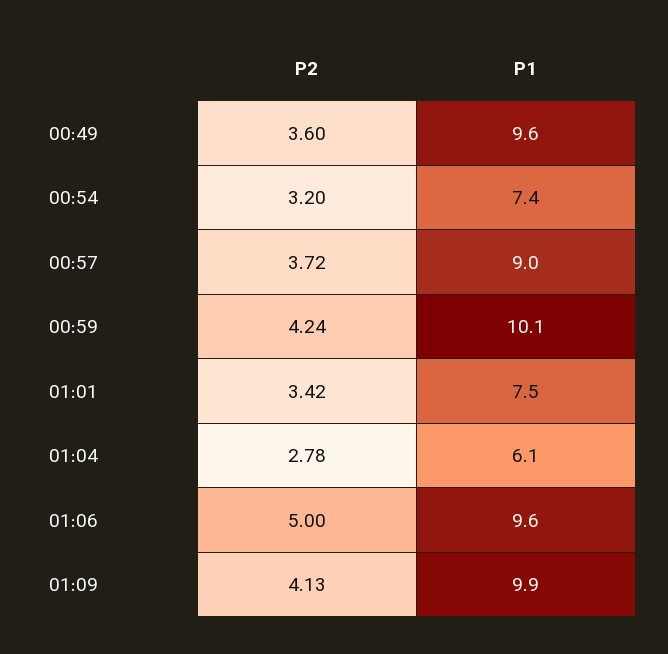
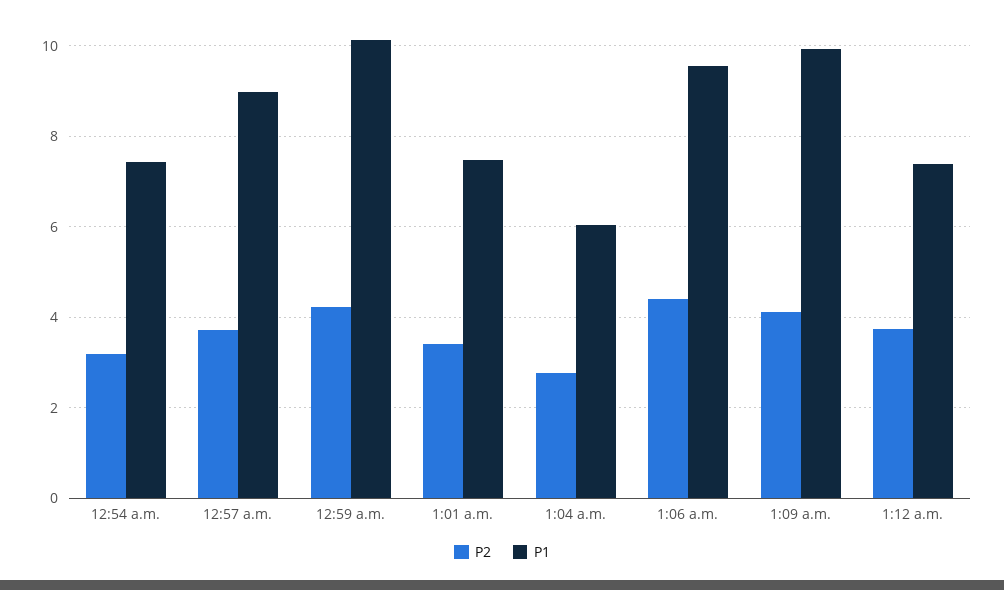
P2, 00:49: 3.6 -> none
P1, 00:49: 9.6 -> none
P2, 01:06: 5 -> 4.4
P2, 1:12 a.m.: none -> 3.8
P1, 1:12 a.m.: none -> 7.4

